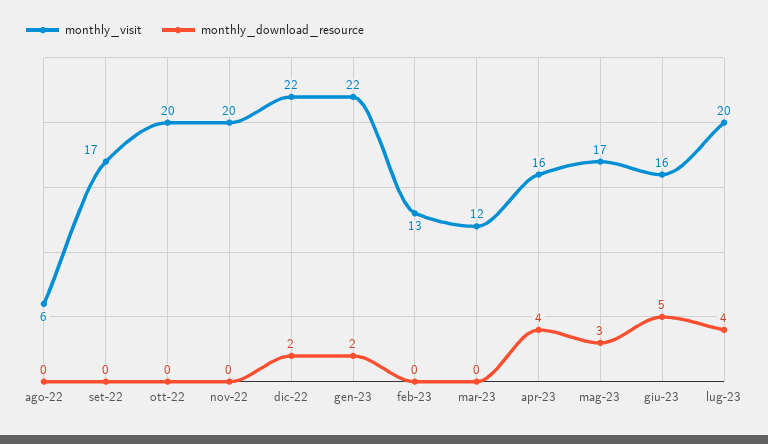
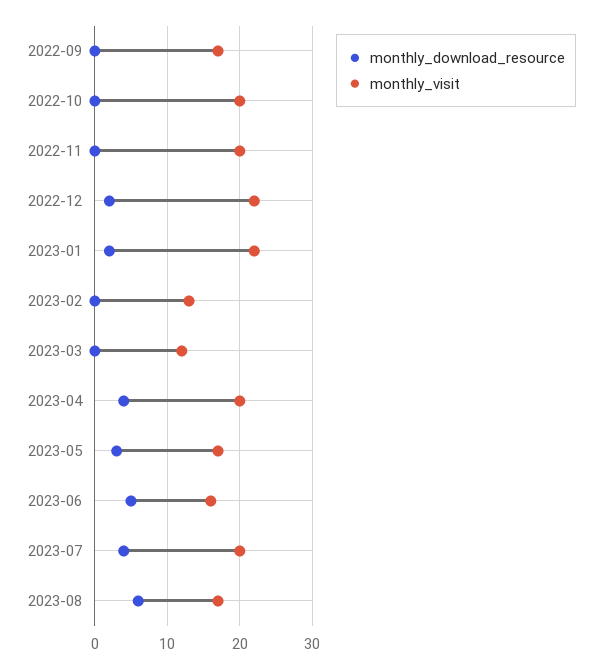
monthly_visit, ago-22: 6 -> none
monthly_download_resource, ago-22: 0 -> none
monthly_visit, apr-23: 16 -> 20
monthly_download_resource, 2023-08: none -> 6
monthly_visit, 2023-08: none -> 17

